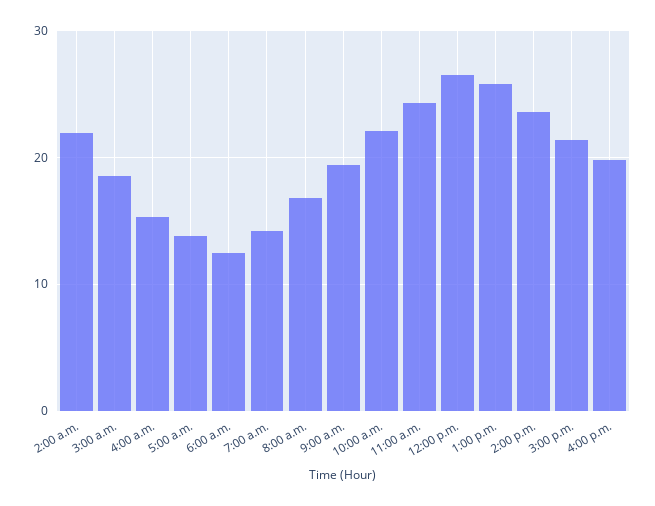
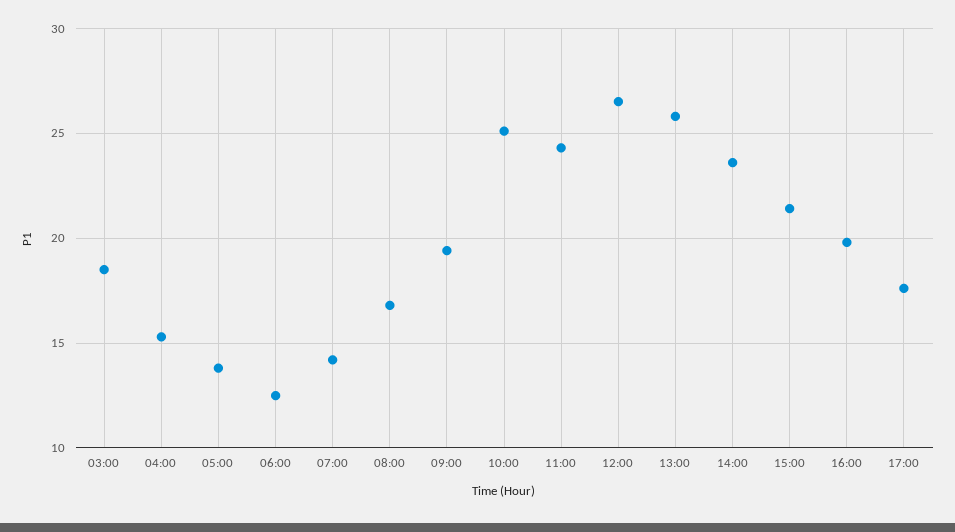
2:00 a.m.: 22 -> none
10:00 a.m.: 22 -> 25
17:00: none -> 17.5

